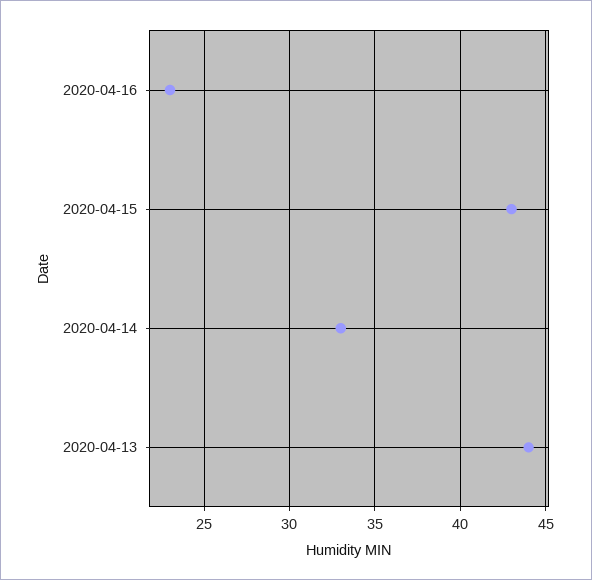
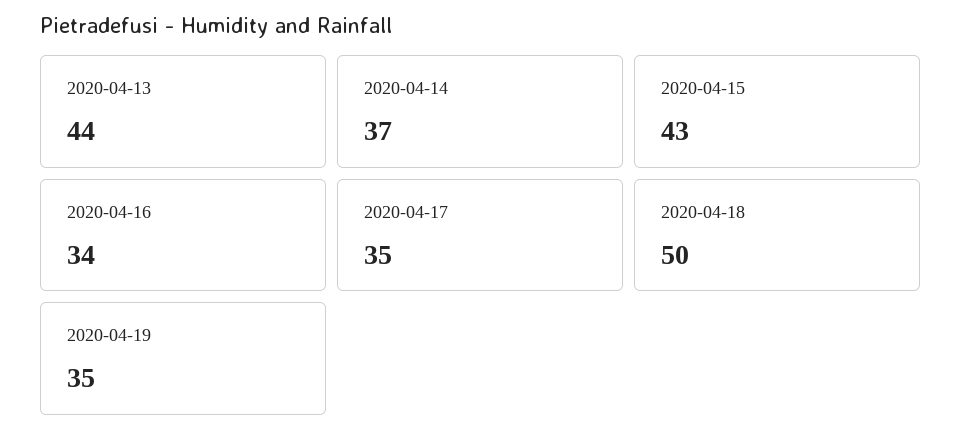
2020-04-16: 23 -> 34
2020-04-14: 33 -> 37
2020-04-17: none -> 35
2020-04-18: none -> 50
2020-04-19: none -> 35

